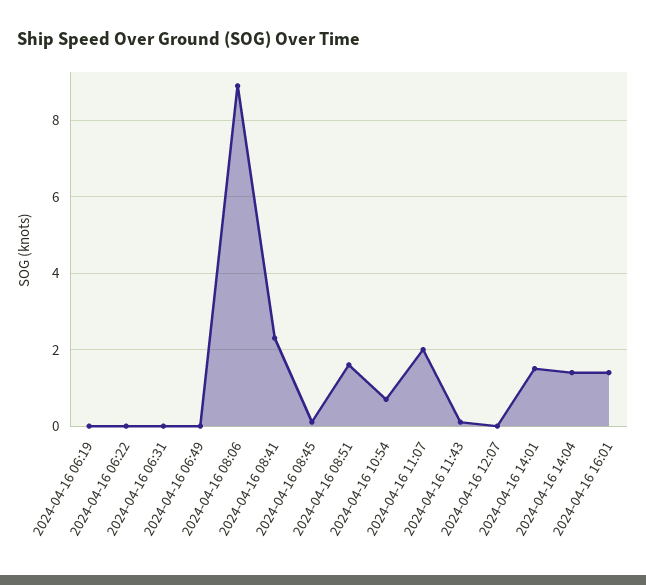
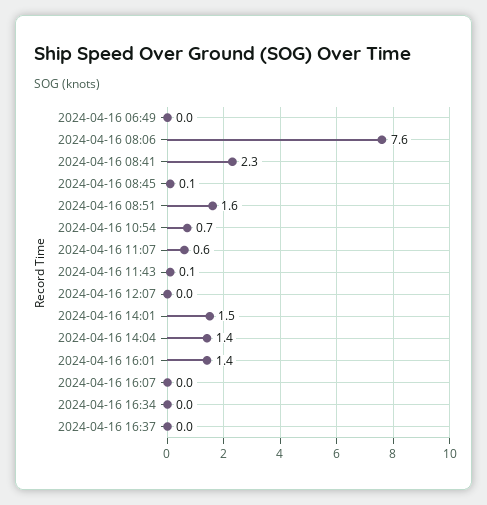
2024-04-16 06:19: 0 -> none
2024-04-16 06:22: 0 -> none
2024-04-16 06:31: 0 -> none
2024-04-16 08:06: 9 -> 7.6
2024-04-16 11:07: 2 -> 0.6
2024-04-16 16:07: none -> 0
2024-04-16 16:34: none -> 0
2024-04-16 16:37: none -> 0

